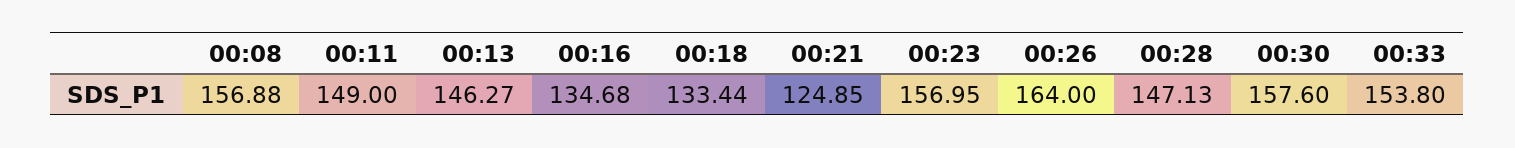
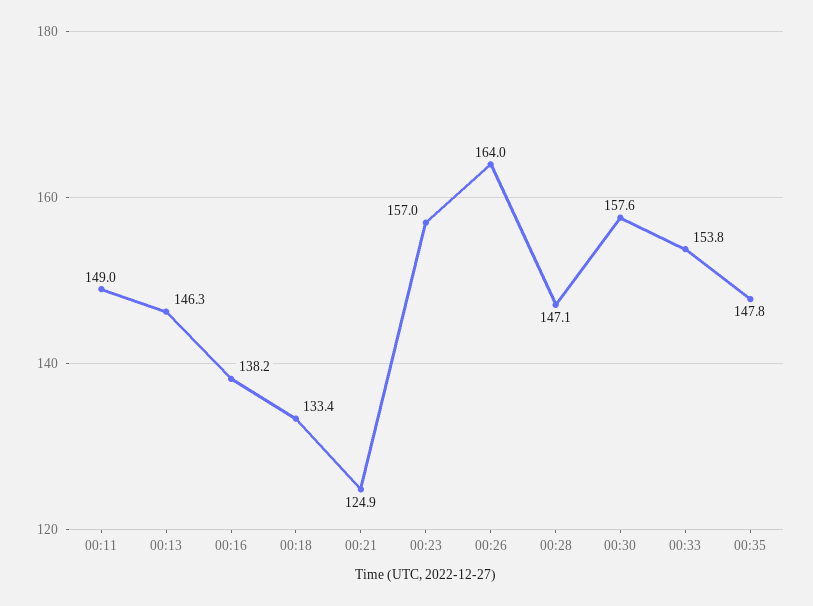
00:08: 156.88 -> none
00:16: 134.68 -> 138.2
00:35: none -> 147.8

